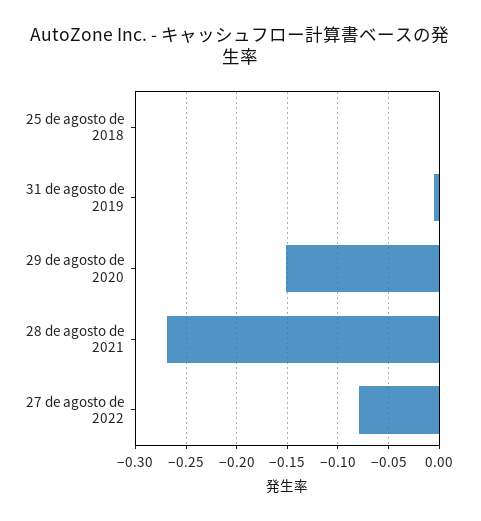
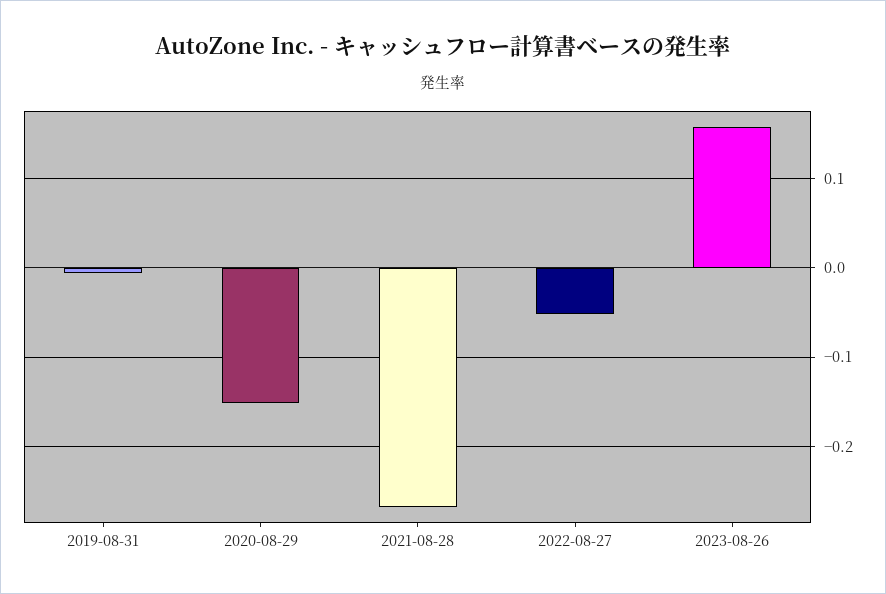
25 de agosto de 2018: 0 -> none
27 de agosto de 2022: -0.08 -> -0.05
2023-08-26: none -> 0.16

